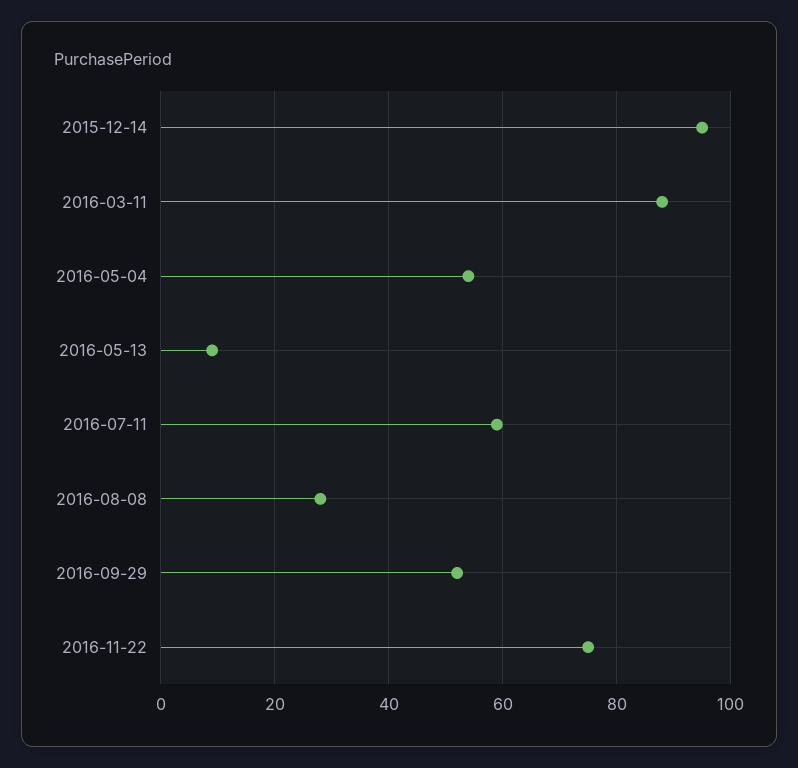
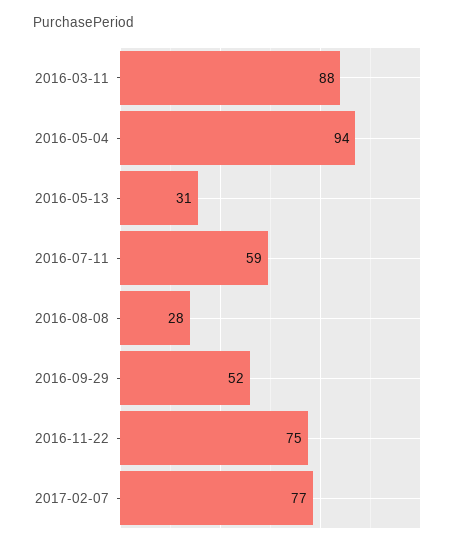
2015-12-14: 95 -> none
2016-05-04: 55 -> 94
2016-05-13: 10 -> 31
2017-02-07: none -> 77

